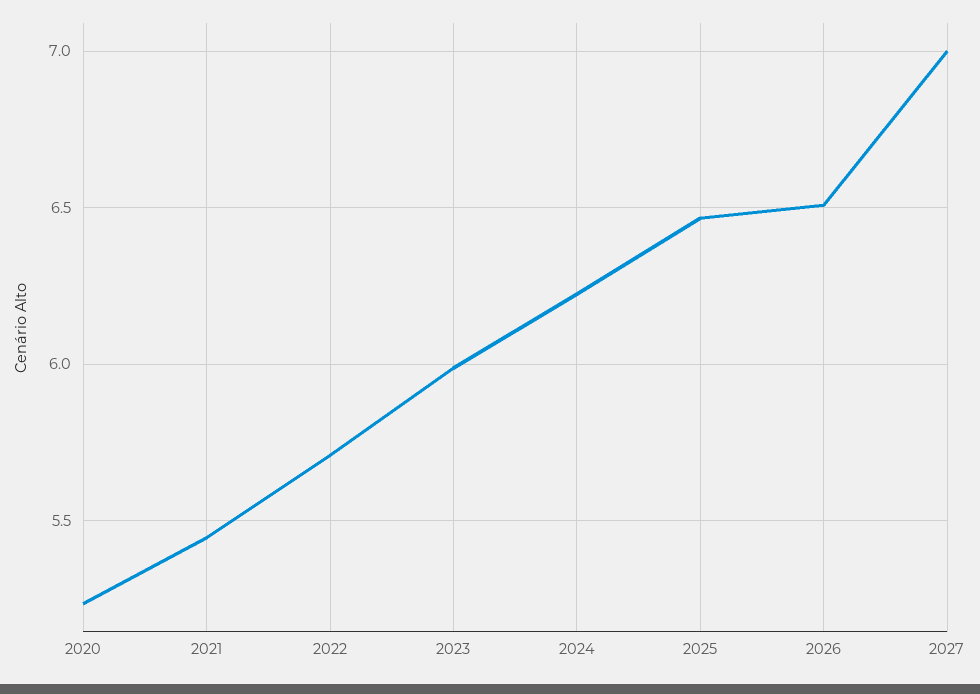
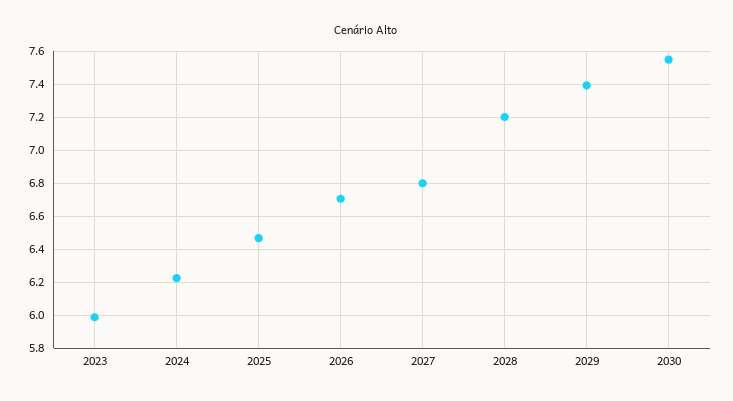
2020: 5.25 -> none
2021: 5.45 -> none
2022: 5.7 -> none
2026: 6.5 -> 6.7
2027: 7 -> 6.8
2028: none -> 7.2
2029: none -> 7.4
2030: none -> 7.55

